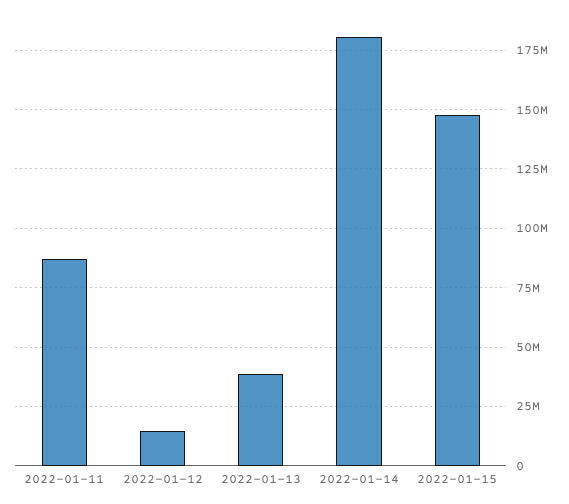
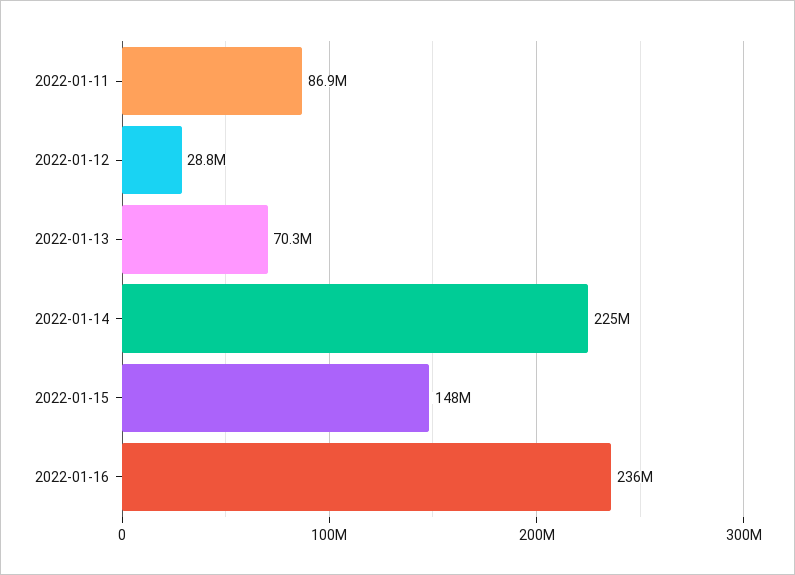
2022-01-12: 15000000 -> 28800000
2022-01-13: 40000000 -> 70300000
2022-01-14: 180000000 -> 225000000
2022-01-16: none -> 236000000

